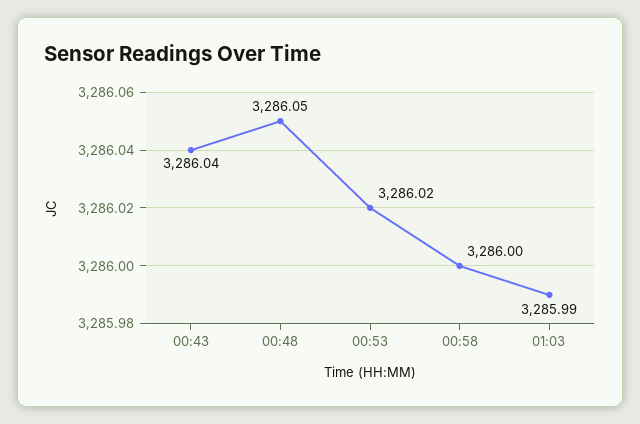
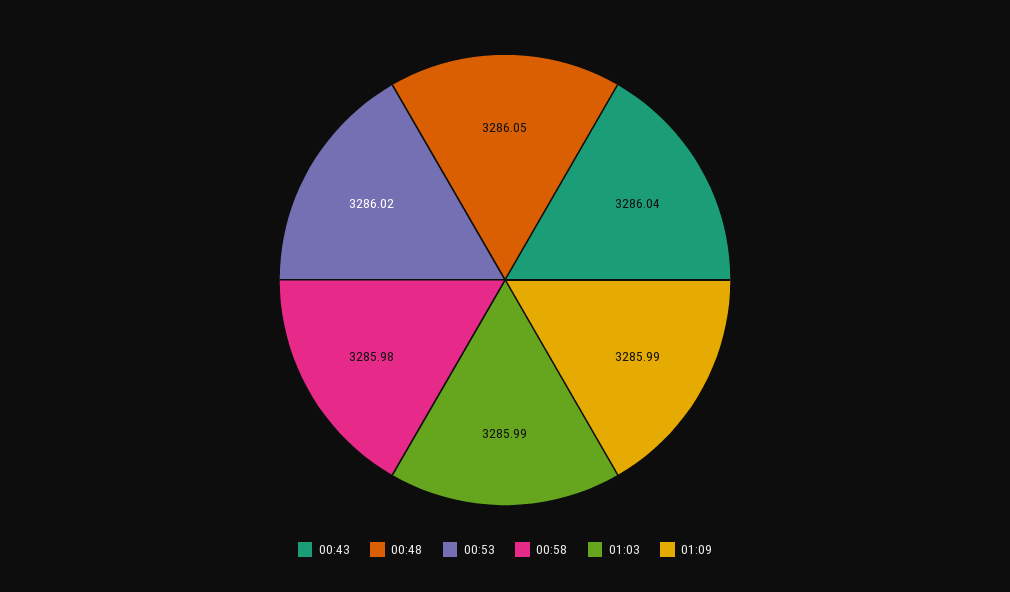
00:58: 3286 -> 3285.98
01:09: none -> 3285.99

